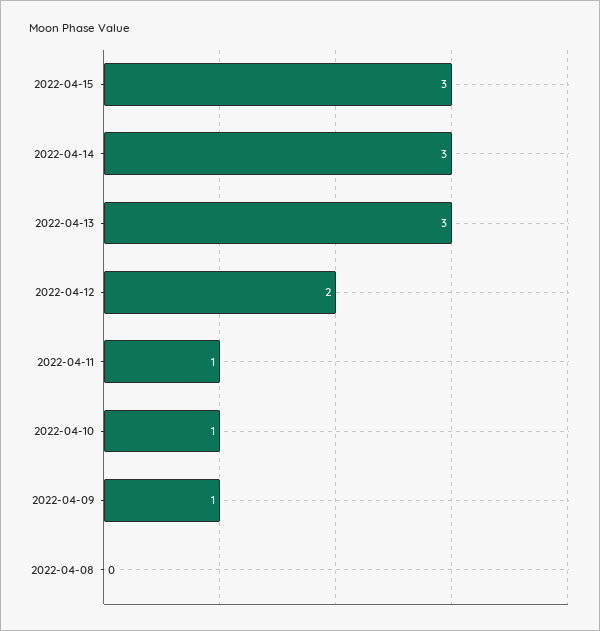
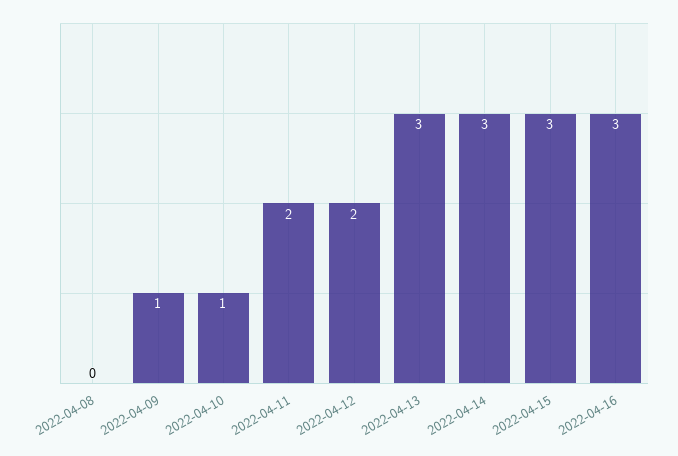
2022-04-11: 1 -> 2
2022-04-16: none -> 3

